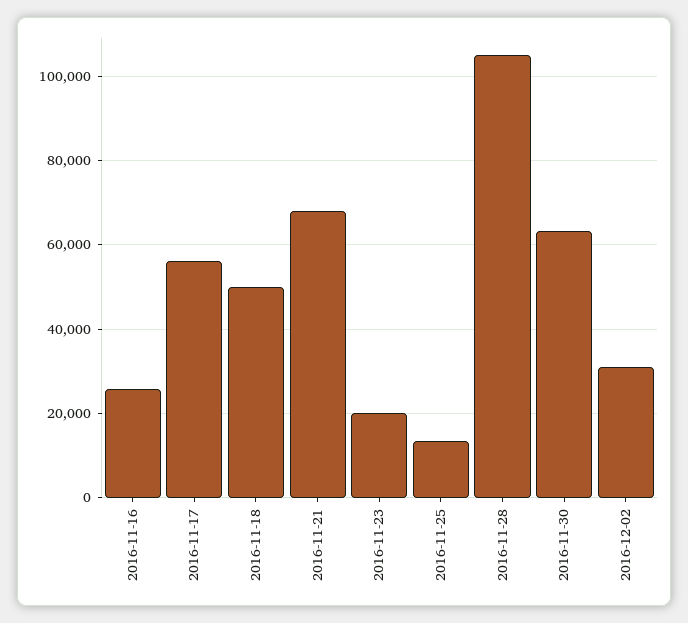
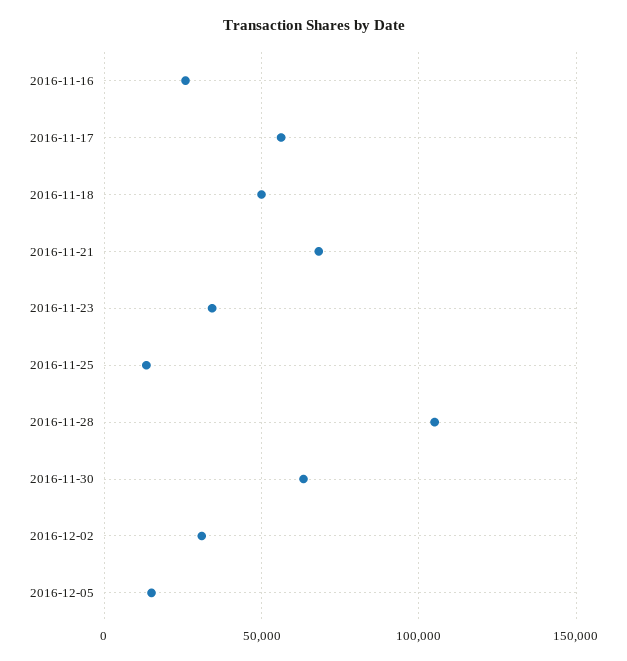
2016-11-23: 20000 -> 35000
2016-12-05: none -> 15000

